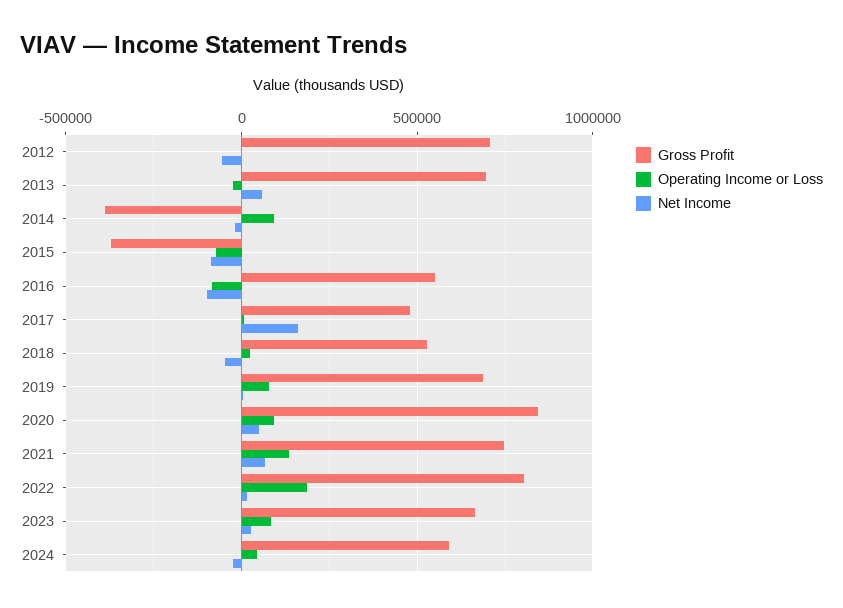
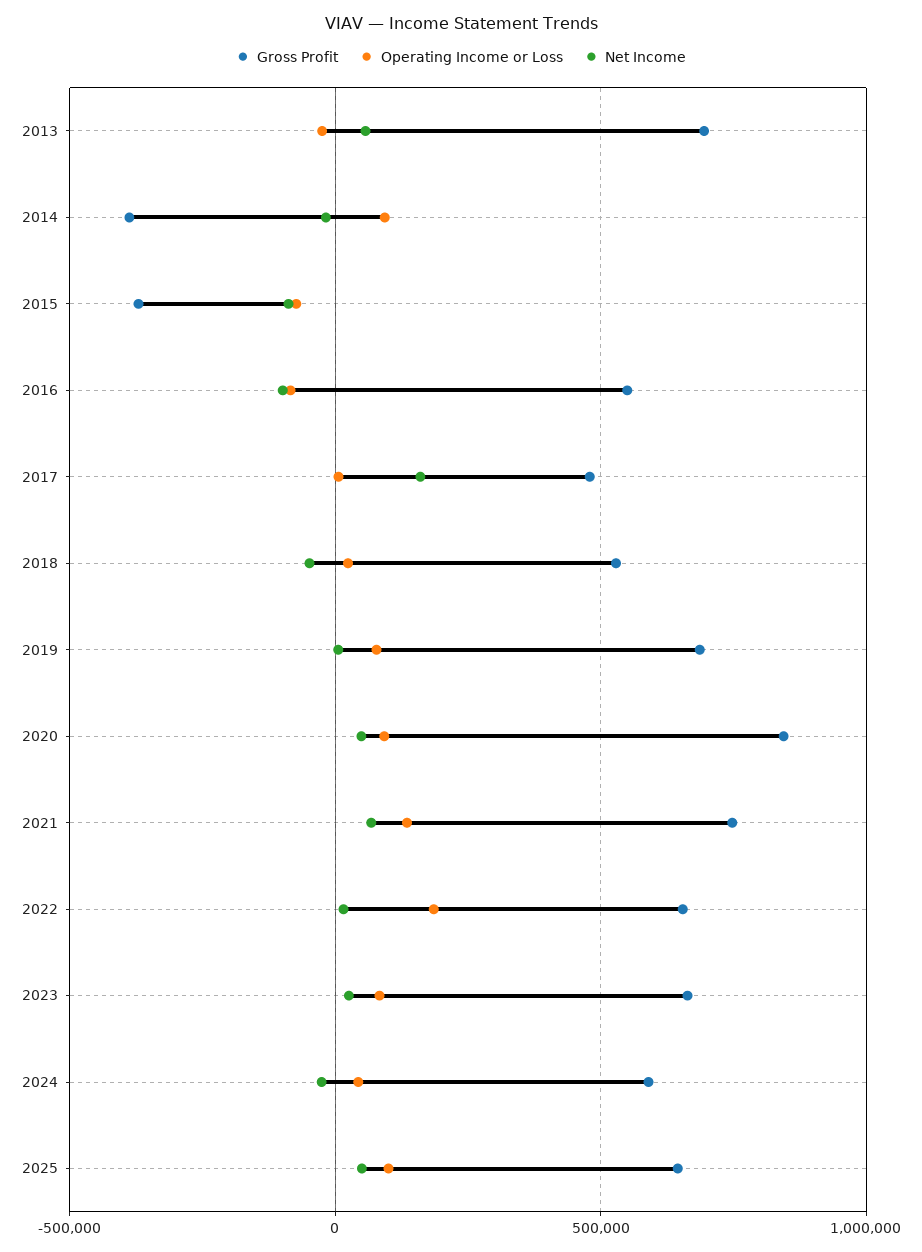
Gross Profit, 2012: 700000 -> none
Operating Income or Loss, 2012: 0 -> none
Net Income, 2012: -50000 -> none
Gross Profit, 2022: 800000 -> 650000
Gross Profit, 2025: none -> 650000
Operating Income or Loss, 2025: none -> 100000
Net Income, 2025: none -> 50000

